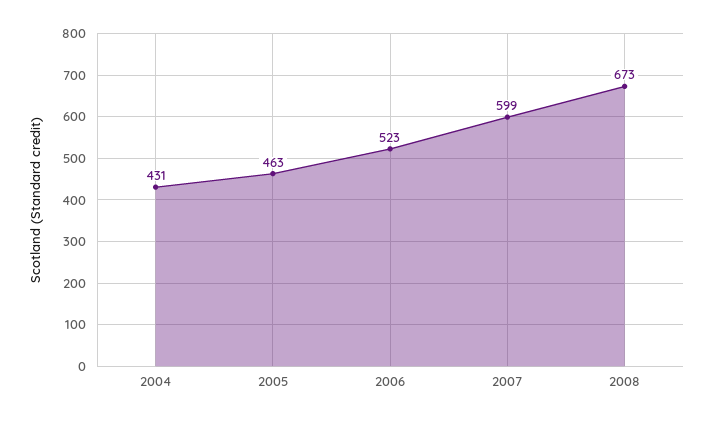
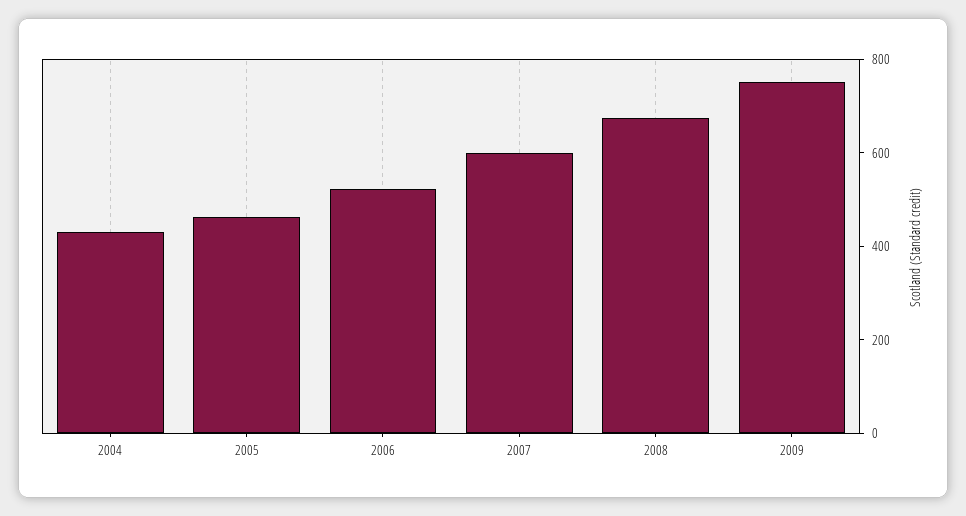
2009: none -> 750

